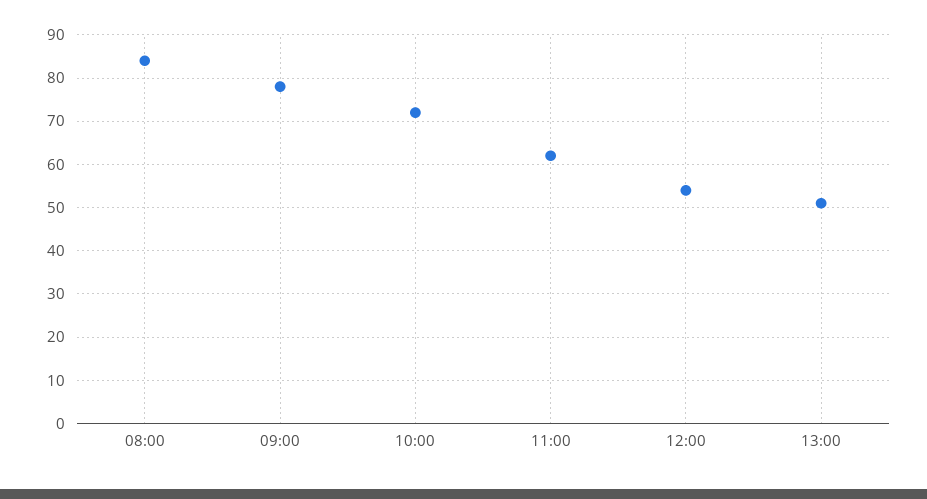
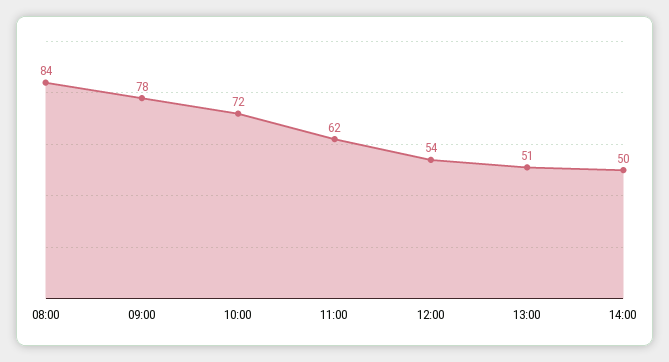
14:00: none -> 50

